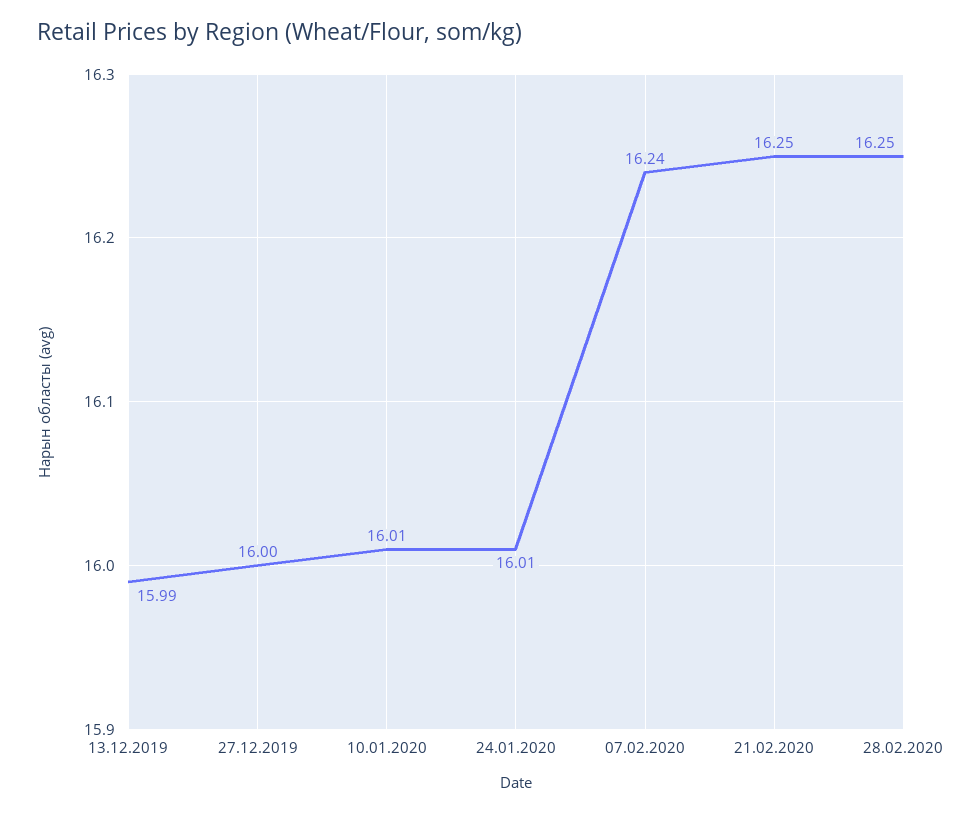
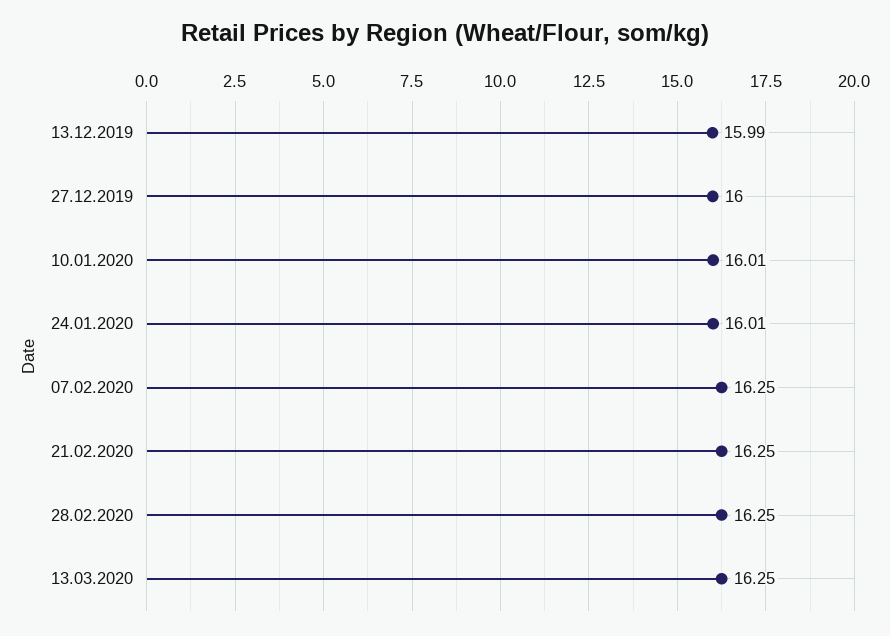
07.02.2020: 16.24 -> 16.25
13.03.2020: none -> 16.25

